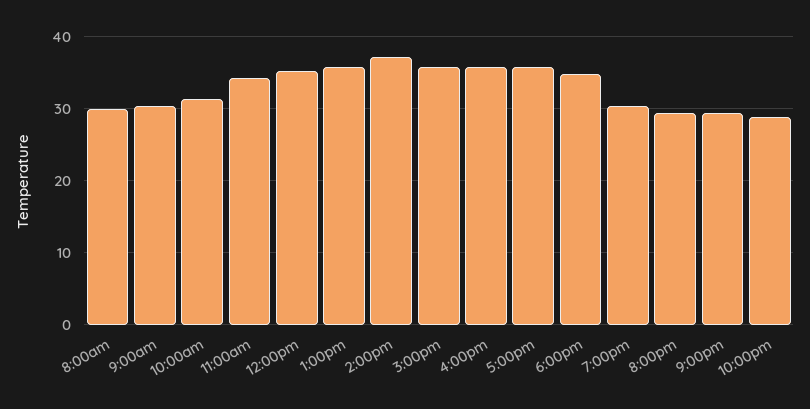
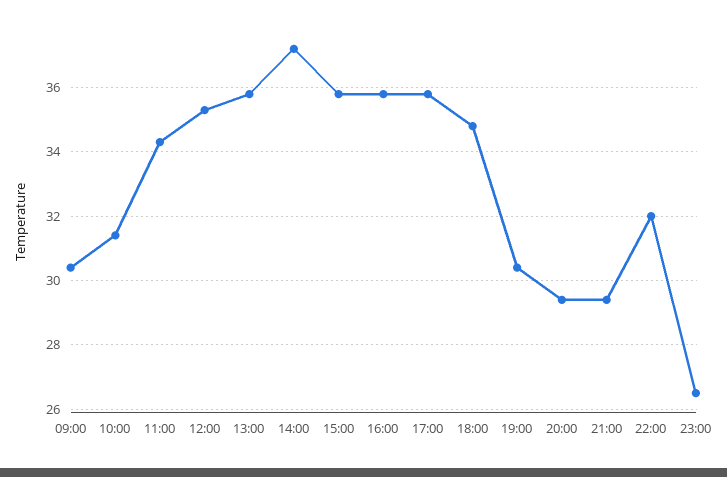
8:00am: 30 -> none
10:00pm: 29 -> 32
23:00: none -> 26.5

